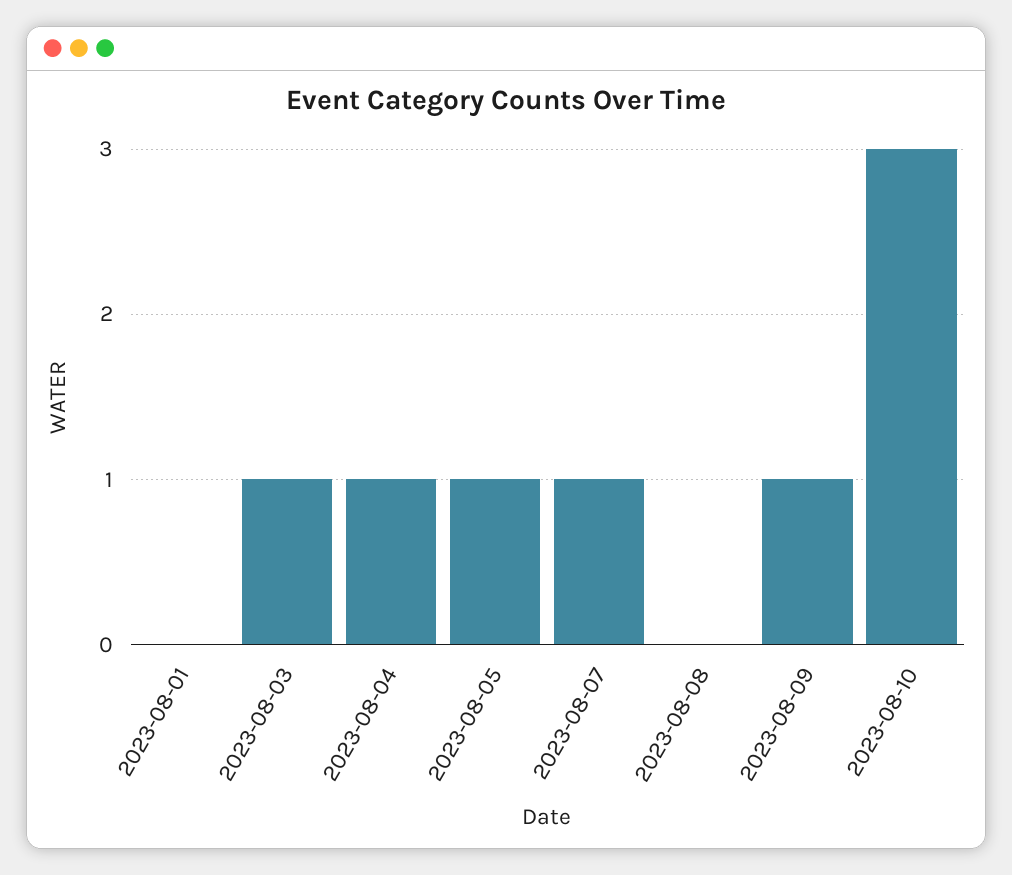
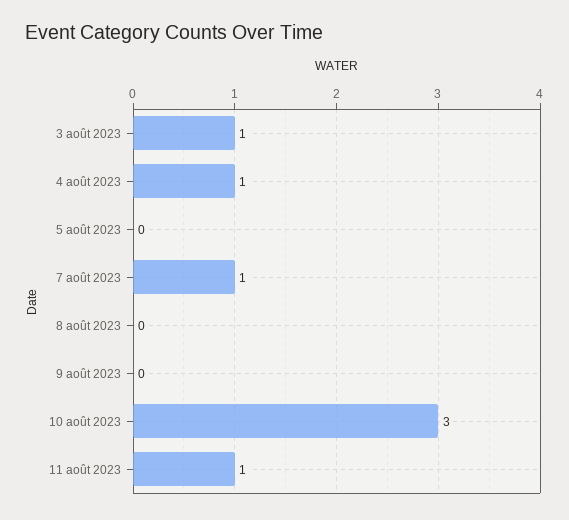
2023-08-01: 0 -> none
2023-08-05: 1 -> 0
2023-08-09: 1 -> 0
11 août 2023: none -> 1

